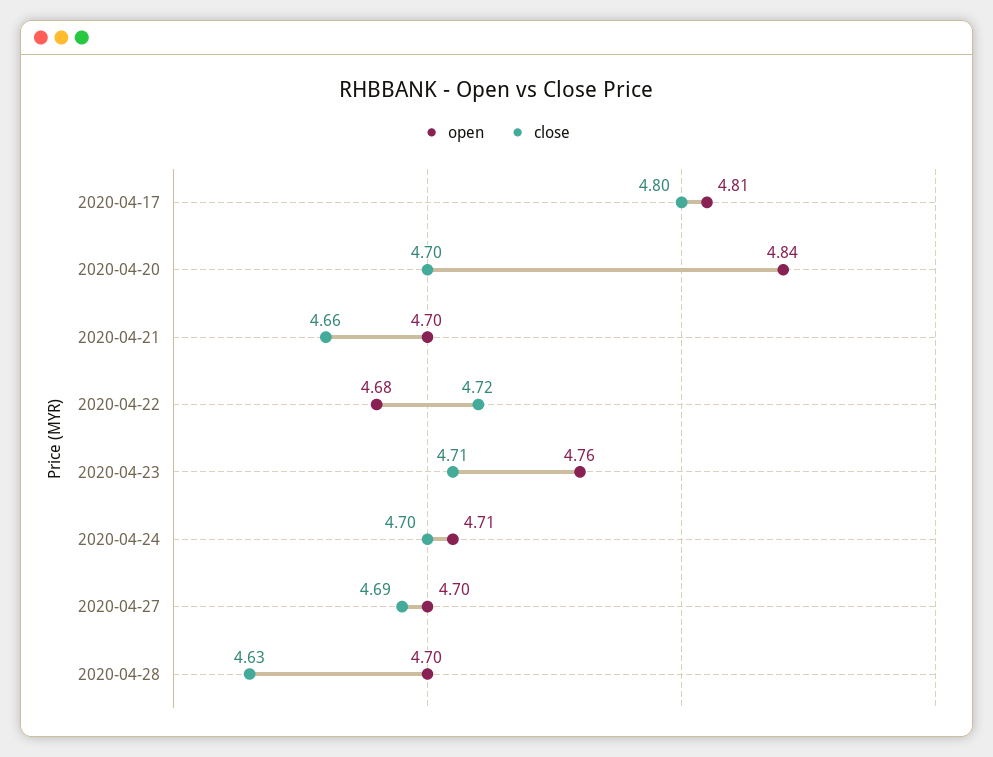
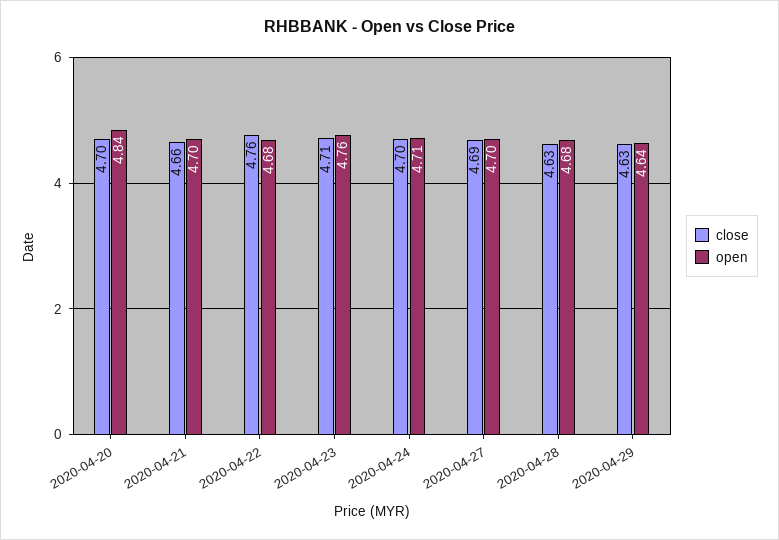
open, 2020-04-17: 4.81 -> none
close, 2020-04-17: 4.8 -> none
close, 2020-04-22: 4.72 -> 4.76
open, 2020-04-28: 4.7 -> 4.68
close, 2020-04-29: none -> 4.63
open, 2020-04-29: none -> 4.64

